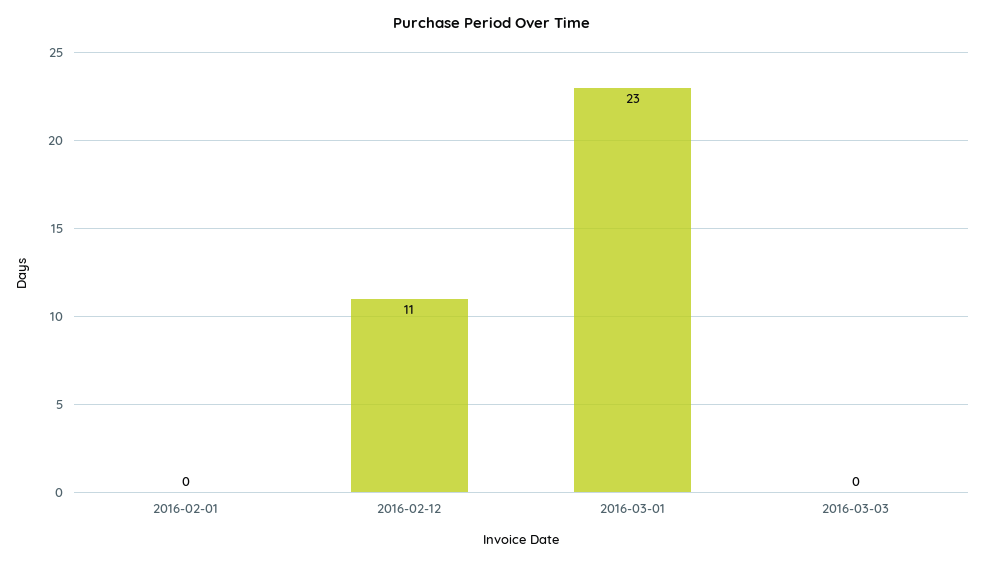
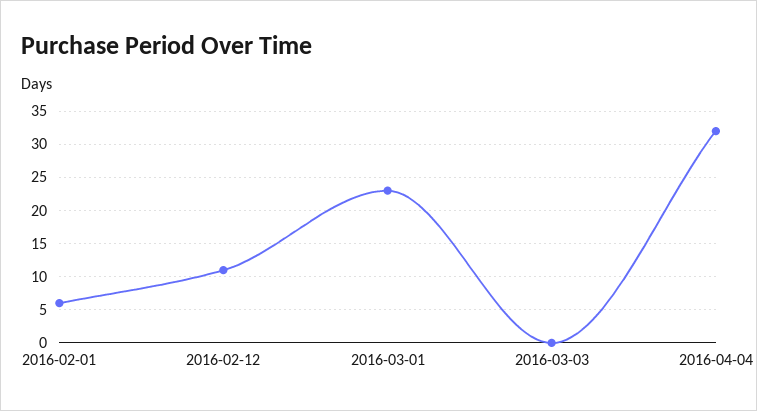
2016-02-01: 0 -> 6
2016-04-04: none -> 32

